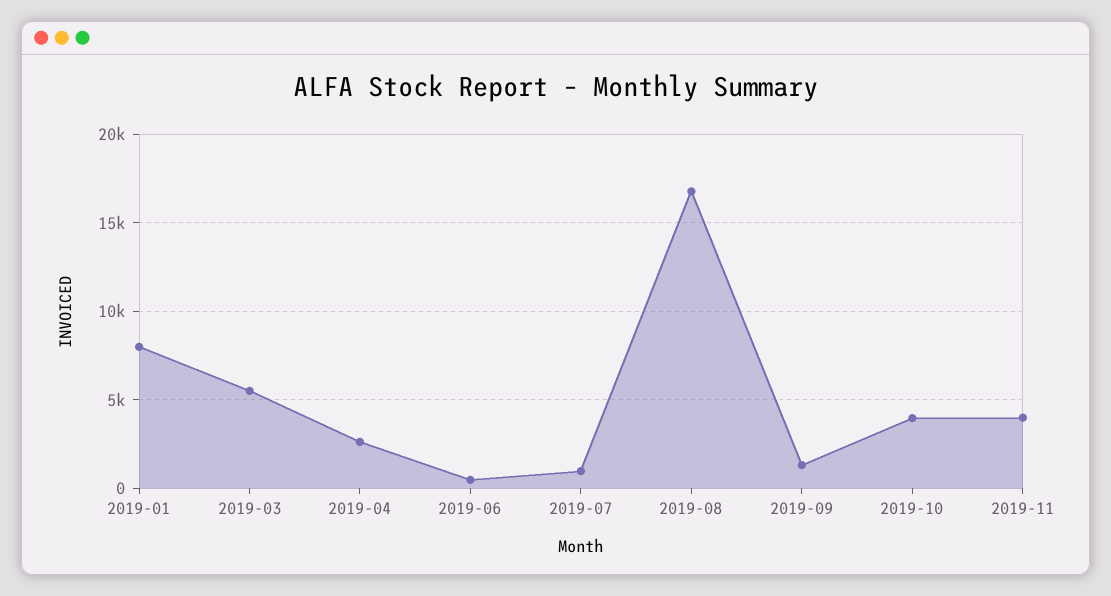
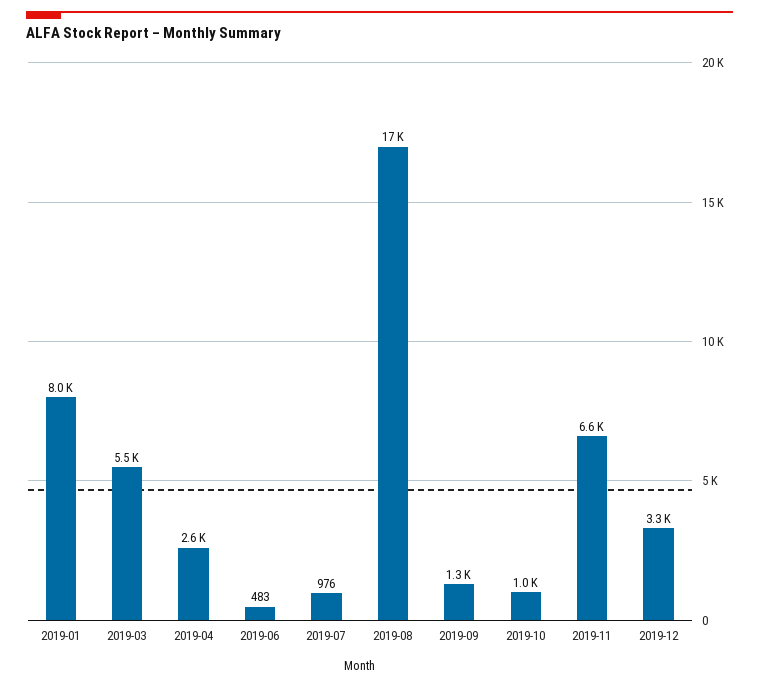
2019-10: 4000 -> 1000
2019-11: 4000 -> 6600
2019-12: none -> 3300

